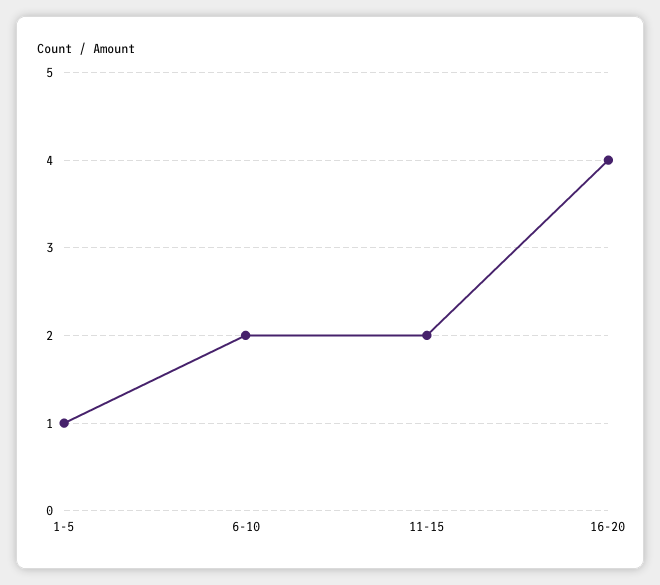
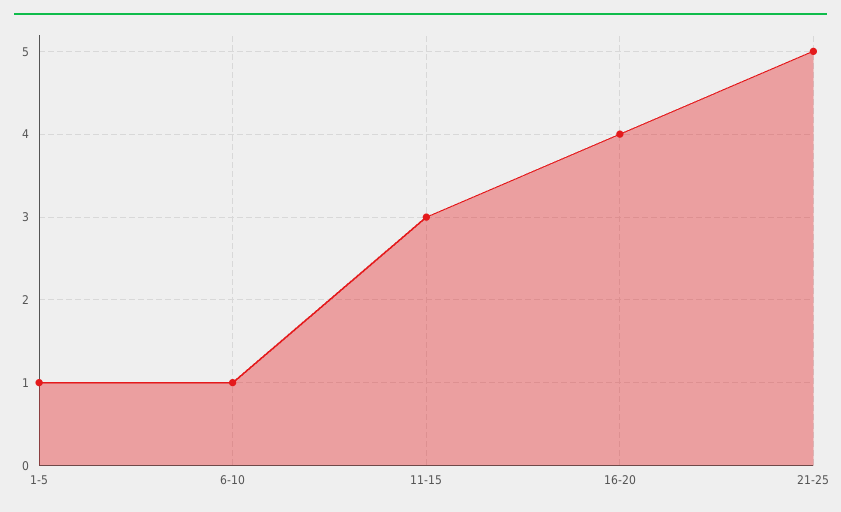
6-10: 2 -> 1
11-15: 2 -> 3
21-25: none -> 5

